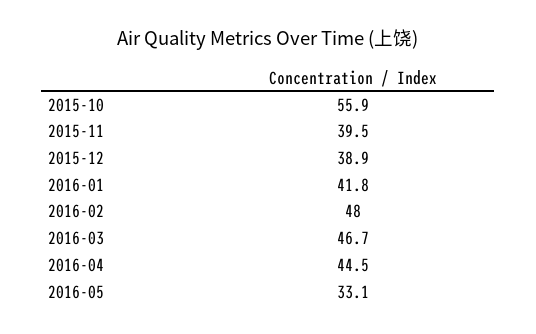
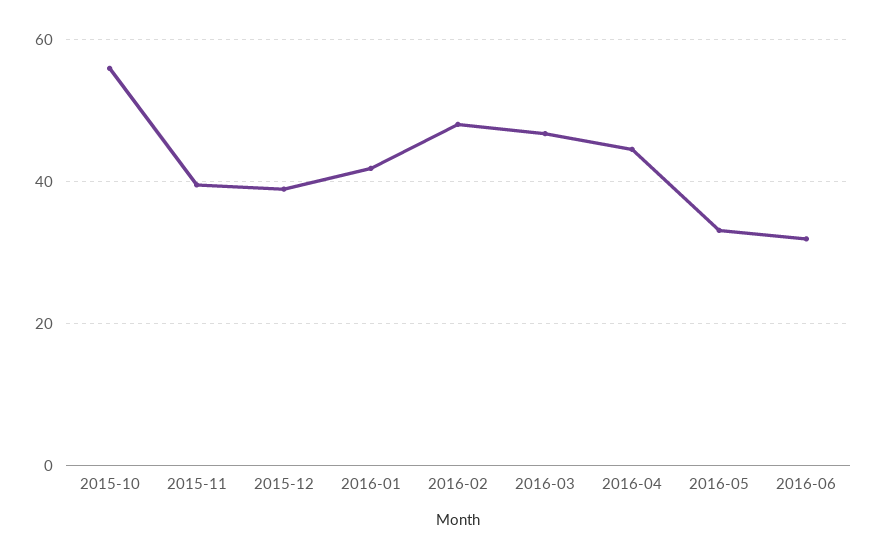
2016-06: none -> 32

